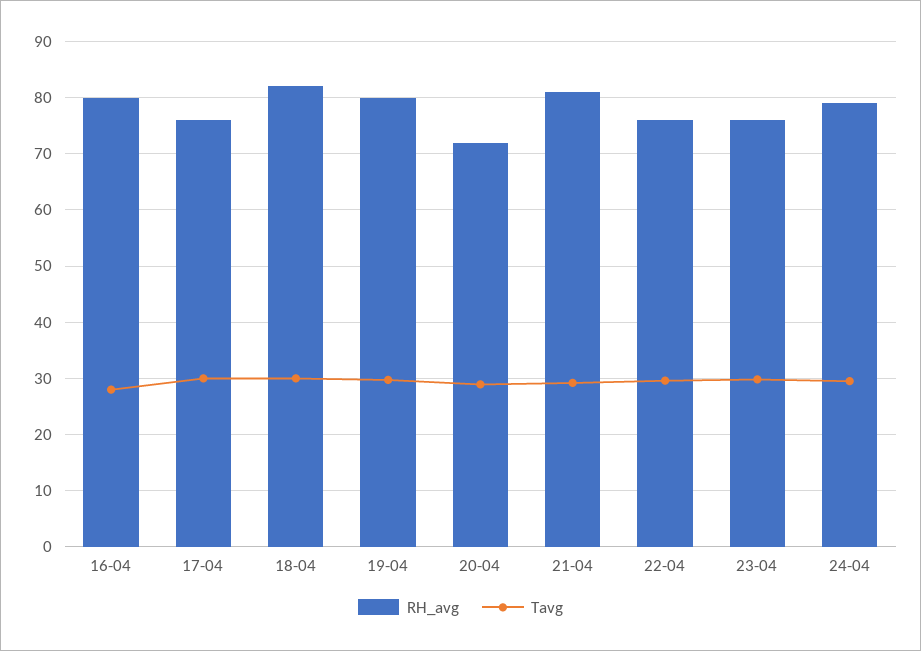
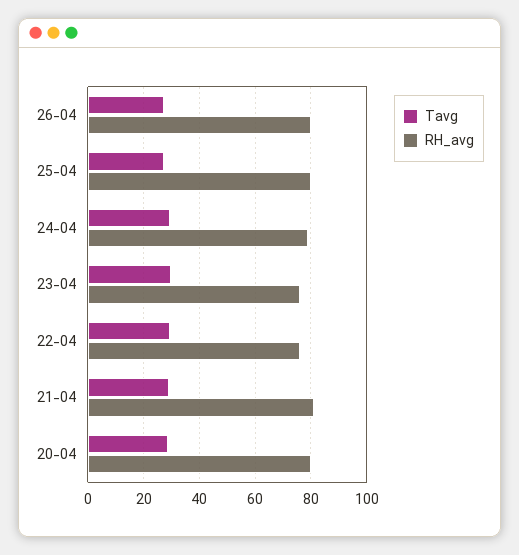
RH_avg, 16-04: 80 -> none
Tavg, 16-04: 28 -> none
RH_avg, 17-04: 76 -> none
Tavg, 17-04: 30 -> none
RH_avg, 18-04: 82 -> none
Tavg, 18-04: 30 -> none
RH_avg, 19-04: 80 -> none
Tavg, 19-04: 30 -> none
RH_avg, 20-04: 72 -> 80
Tavg, 26-04: none -> 27.5
RH_avg, 26-04: none -> 80
Tavg, 25-04: none -> 27.5
RH_avg, 25-04: none -> 80

